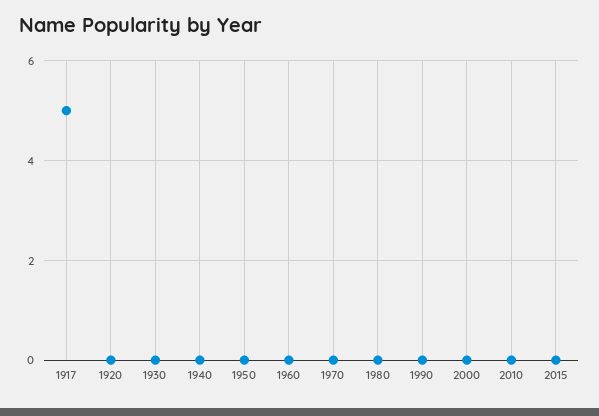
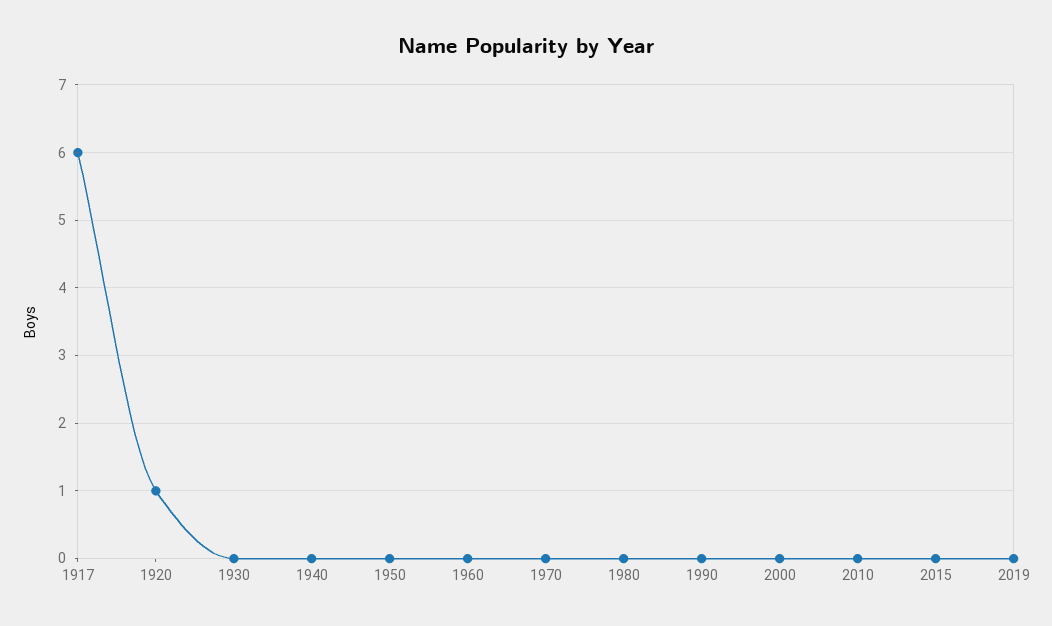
1917: 5 -> 6
1920: 0 -> 1
2019: none -> 0

